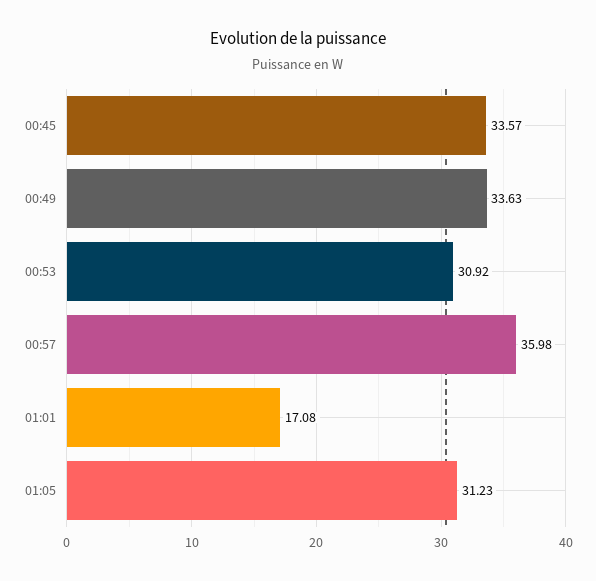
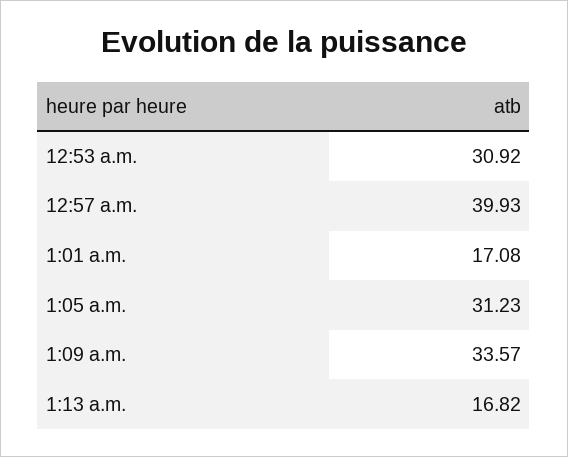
00:45: 33.57 -> none
00:49: 33.63 -> none
00:57: 35.98 -> 39.93
1:09 a.m.: none -> 33.57
1:13 a.m.: none -> 16.82

